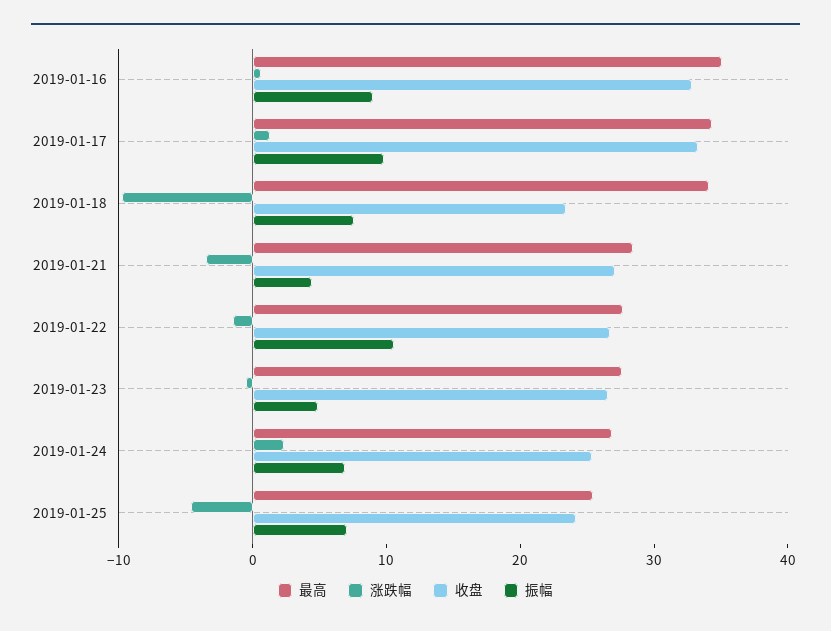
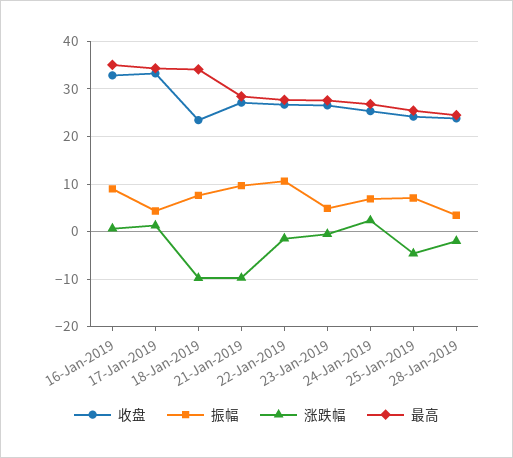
振幅, 2019-01-17: 10 -> 4
涨跌幅, 2019-01-21: -4 -> -10
振幅, 2019-01-21: 4 -> 10
收盘, 28-Jan-2019: none -> 24
振幅, 28-Jan-2019: none -> 4
涨跌幅, 28-Jan-2019: none -> -2
最高, 28-Jan-2019: none -> 24

